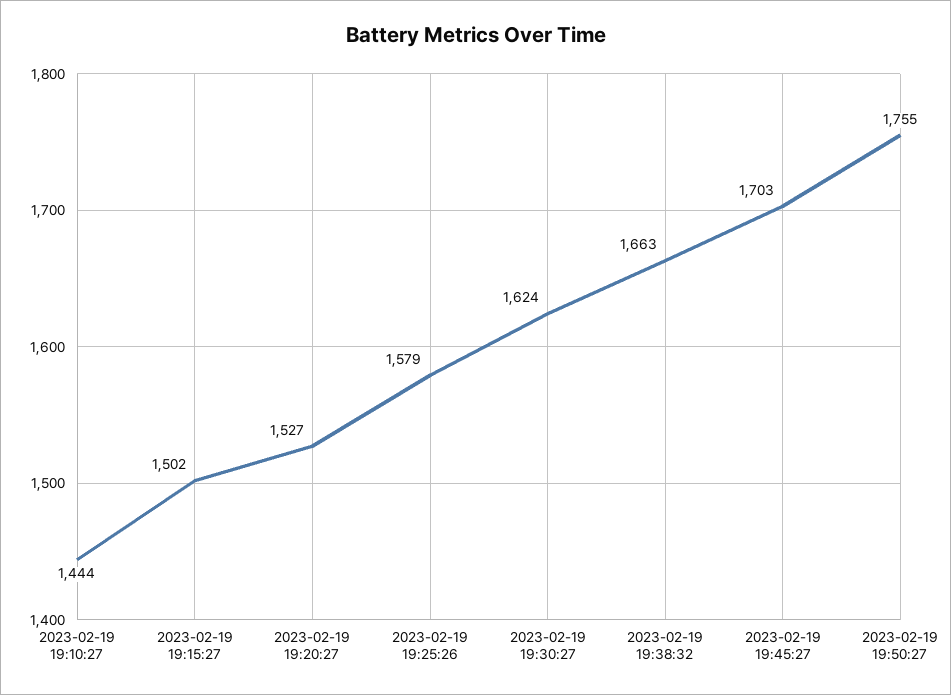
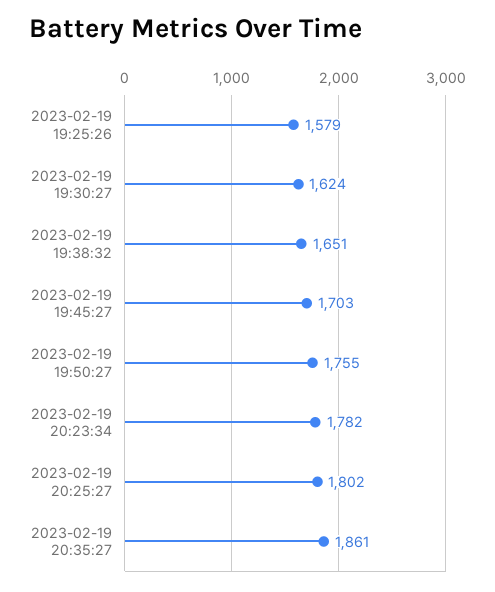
2023-02-19 19:10:27: 1444 -> none
2023-02-19 19:15:27: 1502 -> none
2023-02-19 19:20:27: 1527 -> none
2023-02-19 19:38:32: 1663 -> 1651
2023-02-19 20:23:34: none -> 1782
2023-02-19 20:25:27: none -> 1802
2023-02-19 20:35:27: none -> 1861

